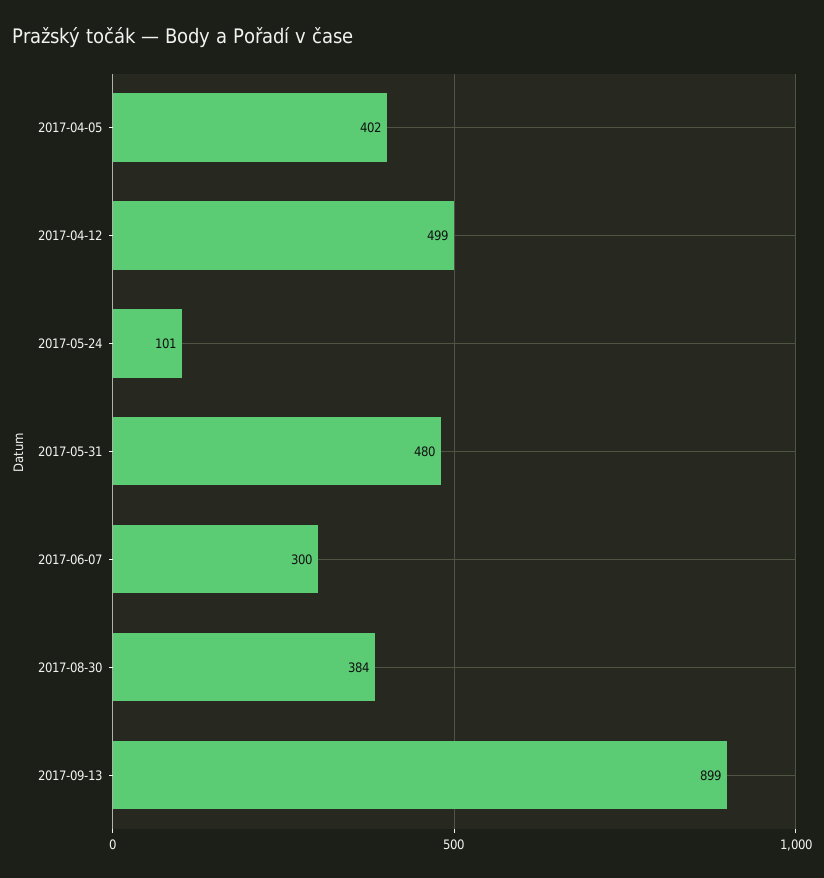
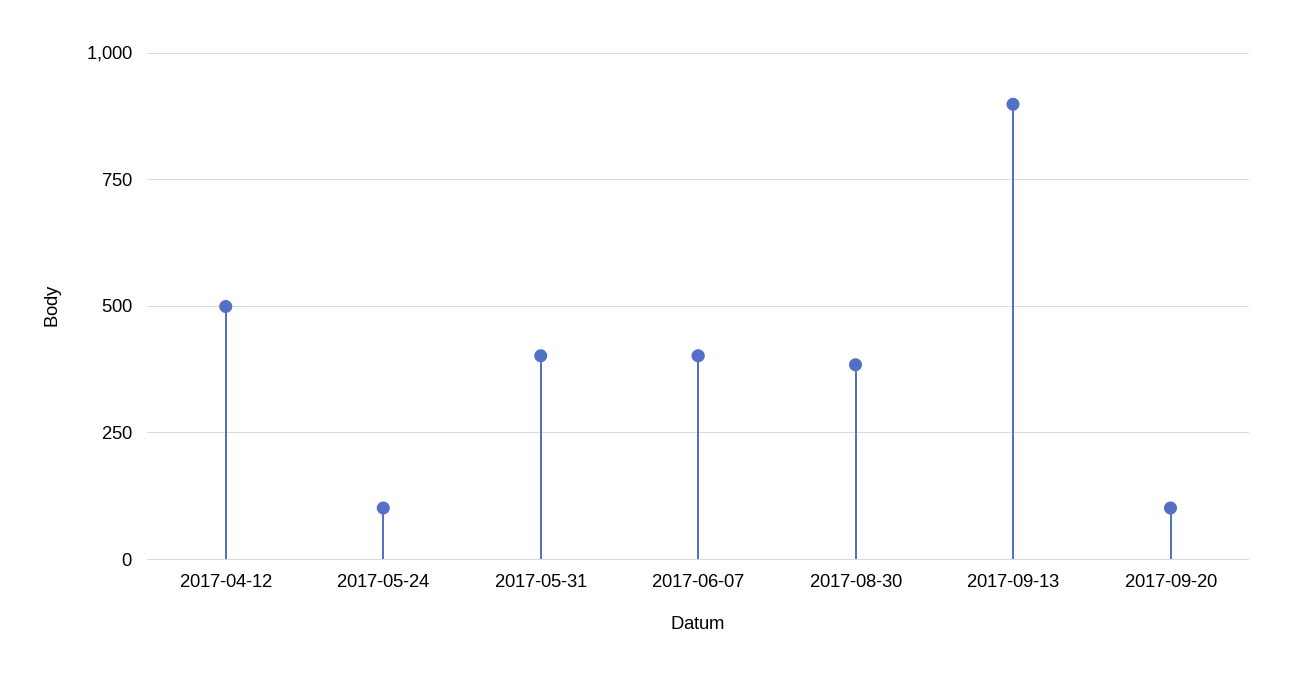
2017-04-05: 402 -> none
2017-05-31: 480 -> 400
2017-06-07: 300 -> 400
2017-09-20: none -> 100

